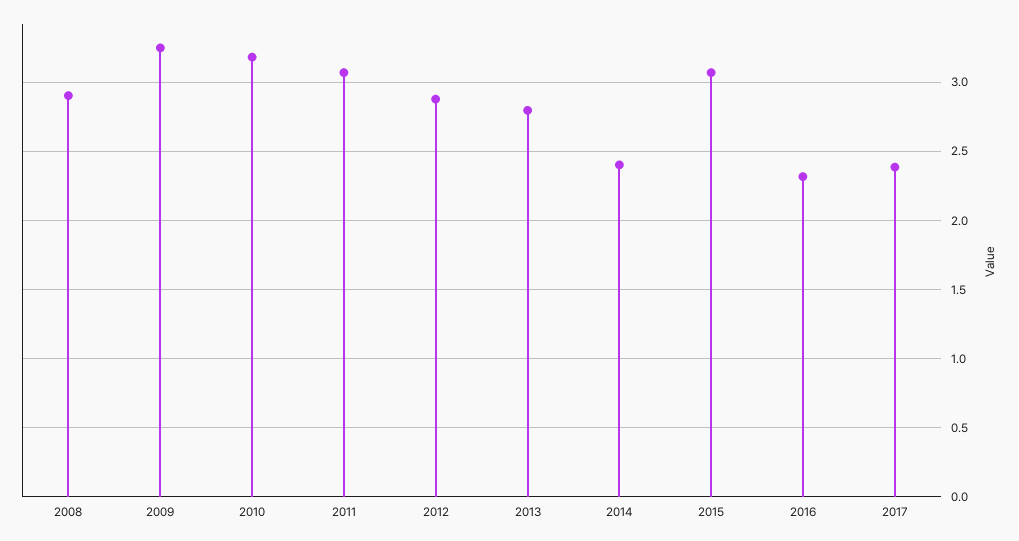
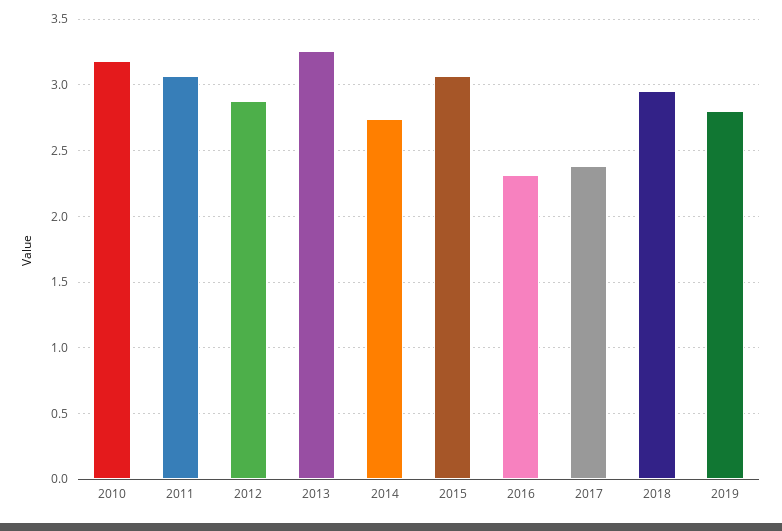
2008: 2.9 -> none
2009: 3.25 -> none
2013: 2.8 -> 3.25
2014: 2.4 -> 2.75
2018: none -> 2.95
2019: none -> 2.8

